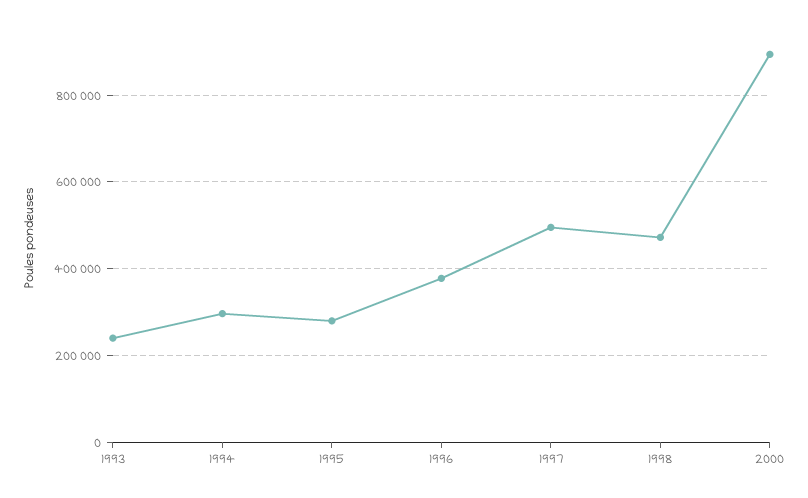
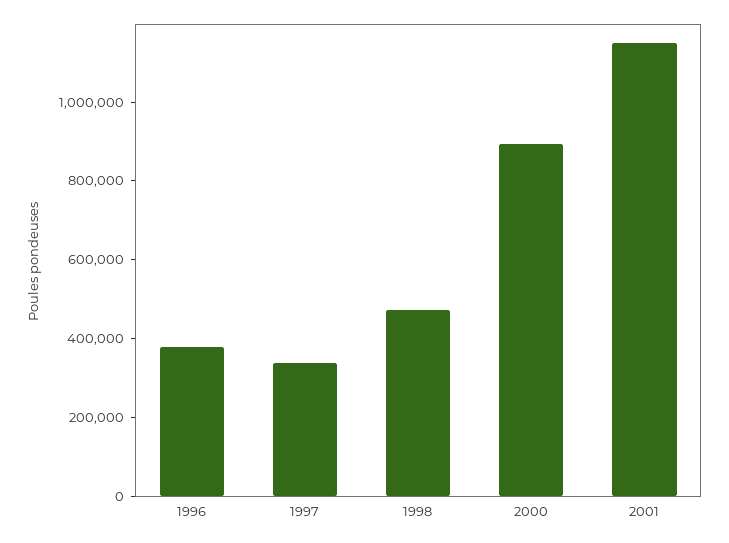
1993: 240000 -> none
1994: 300000 -> none
1995: 280000 -> none
1997: 500000 -> 350000
2001: none -> 1150000

